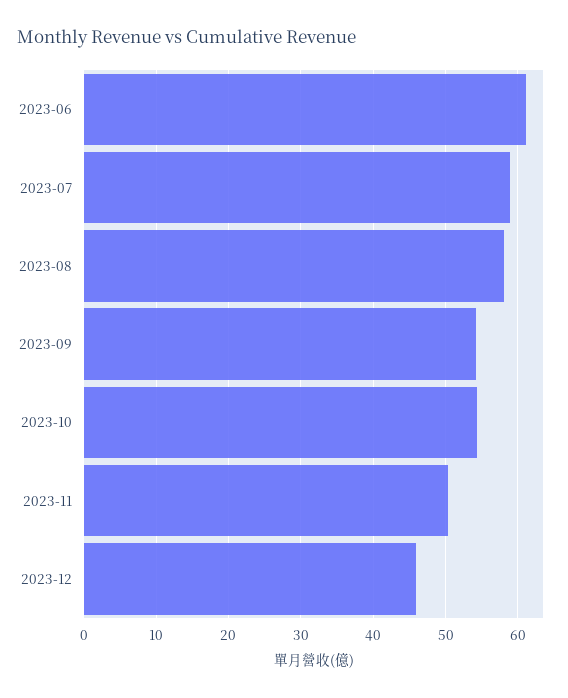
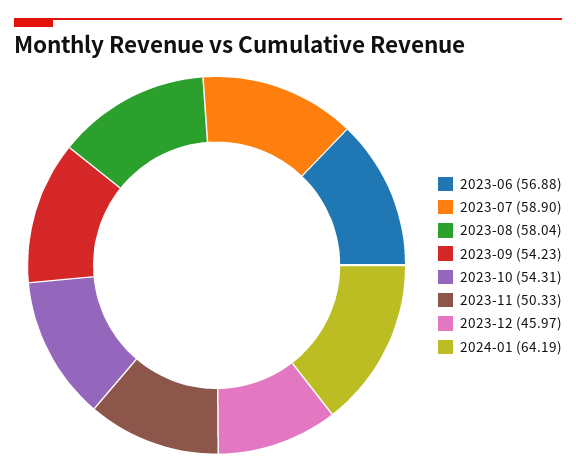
2023-06: 61 -> 56.88
2024-01: none -> 64.19

